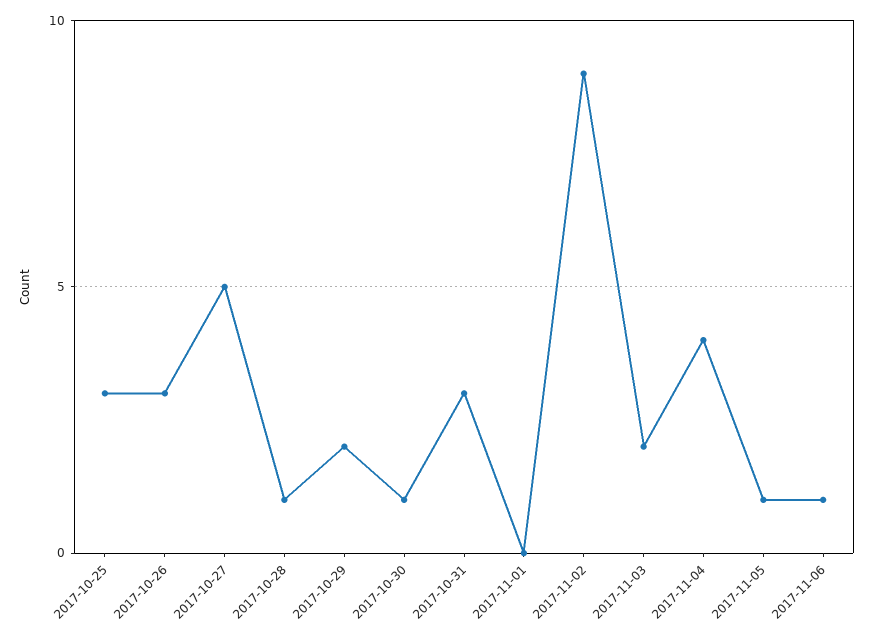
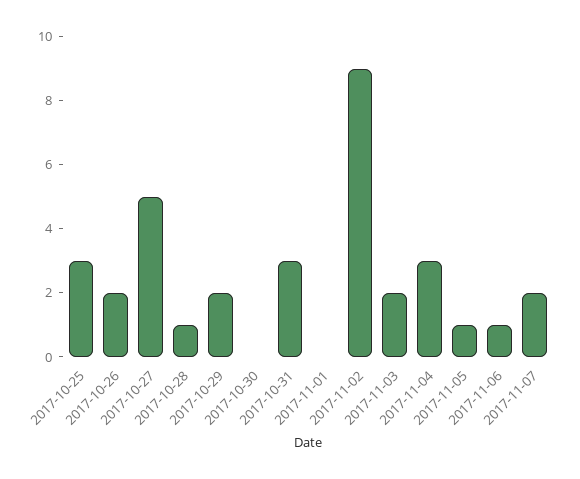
2017-10-26: 3 -> 2
2017-10-30: 1 -> 0
2017-11-04: 4 -> 3
2017-11-07: none -> 2

